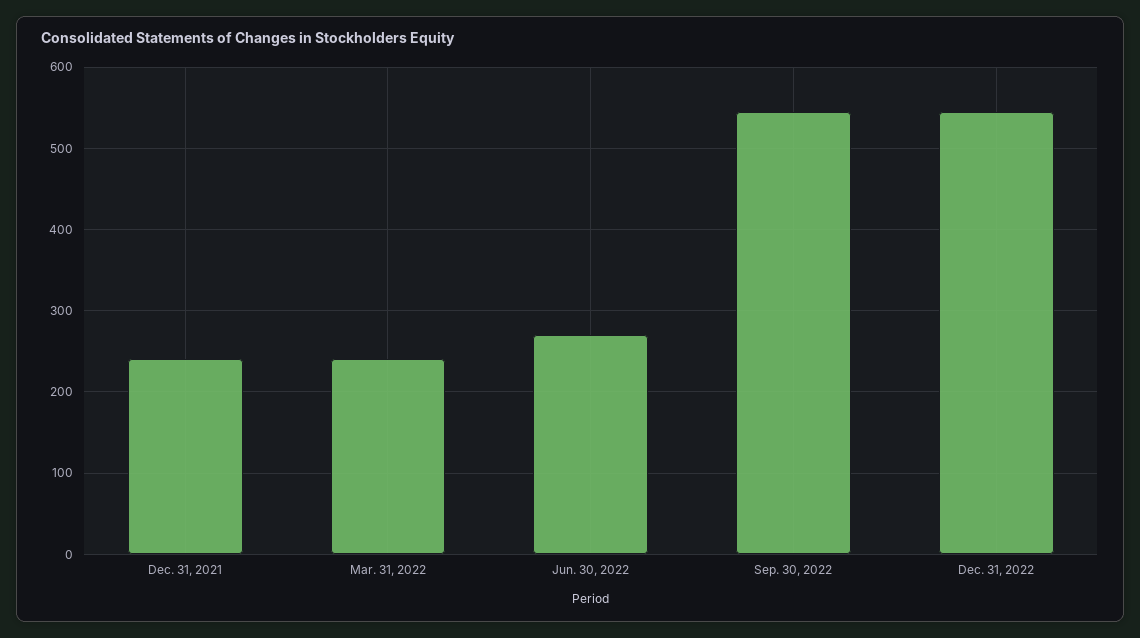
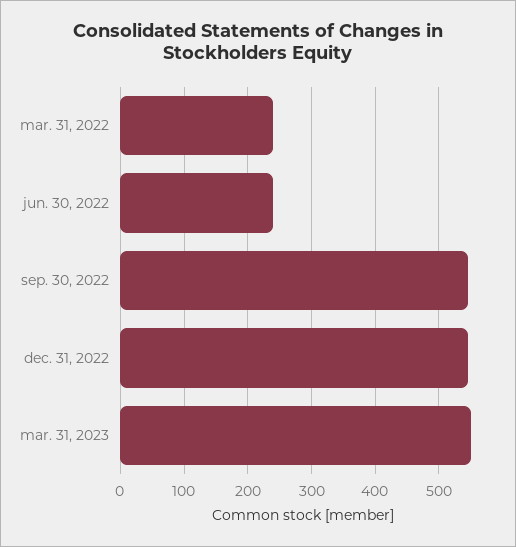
Dec. 31, 2021: 240 -> none
Jun. 30, 2022: 270 -> 240
mar. 31, 2023: none -> 550

